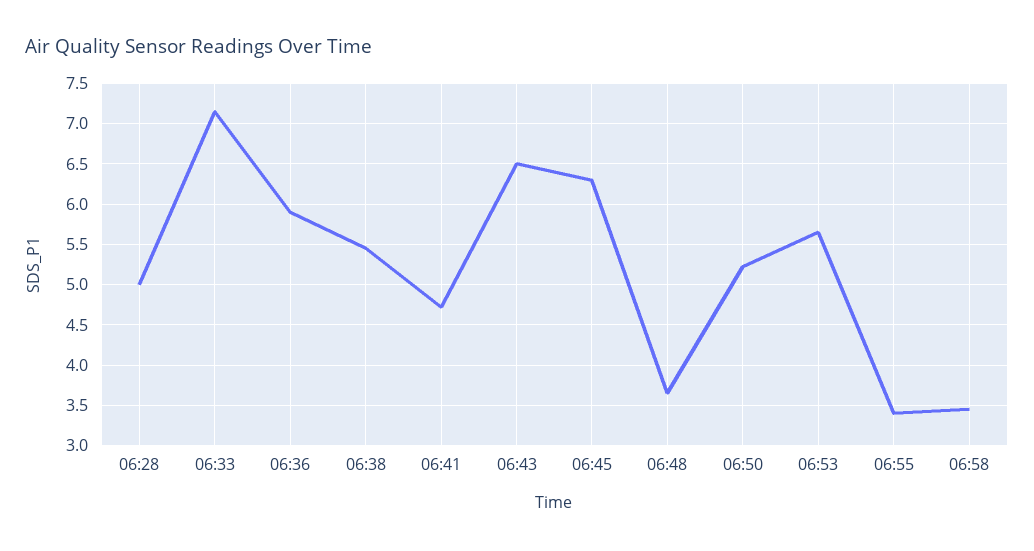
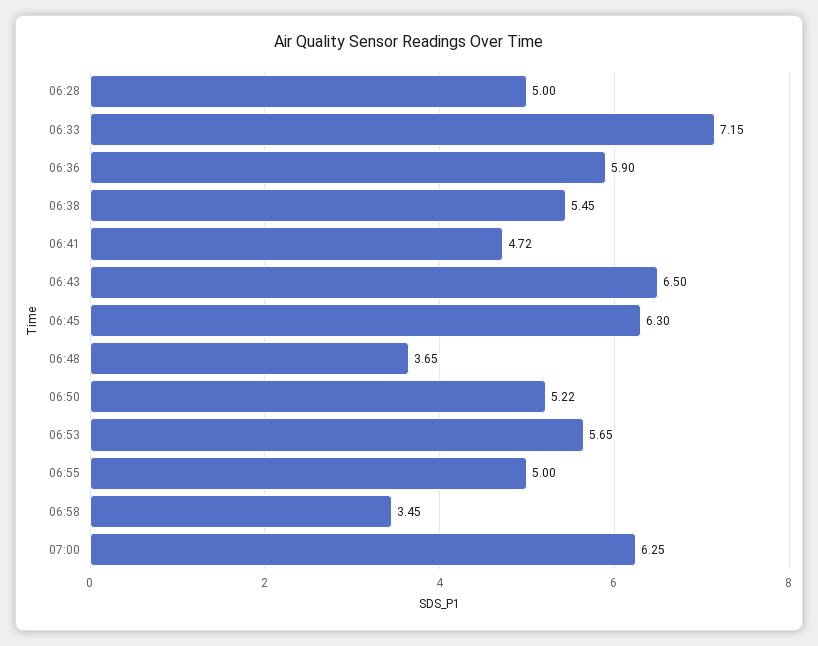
06:55: 3.4 -> 5
07:00: none -> 6.25

